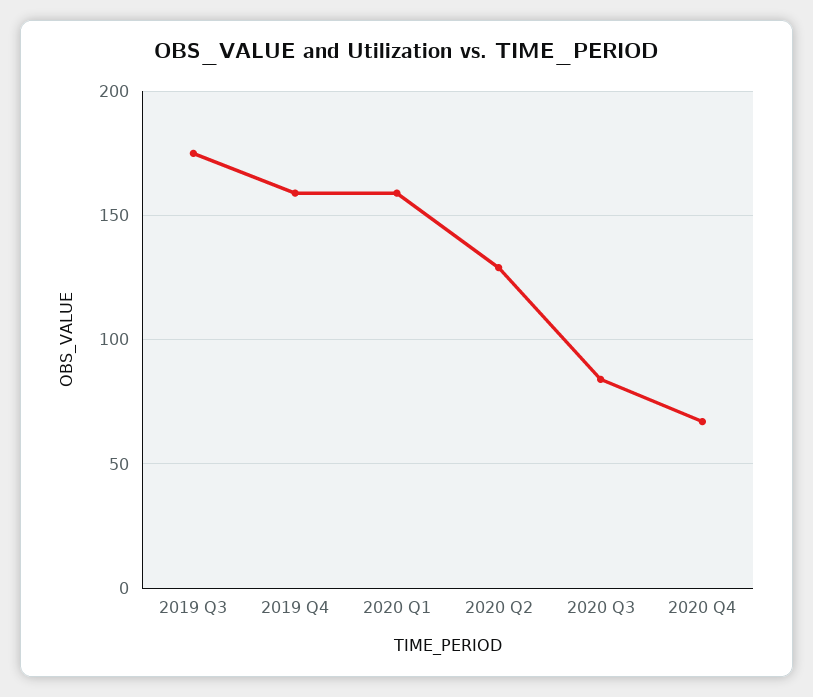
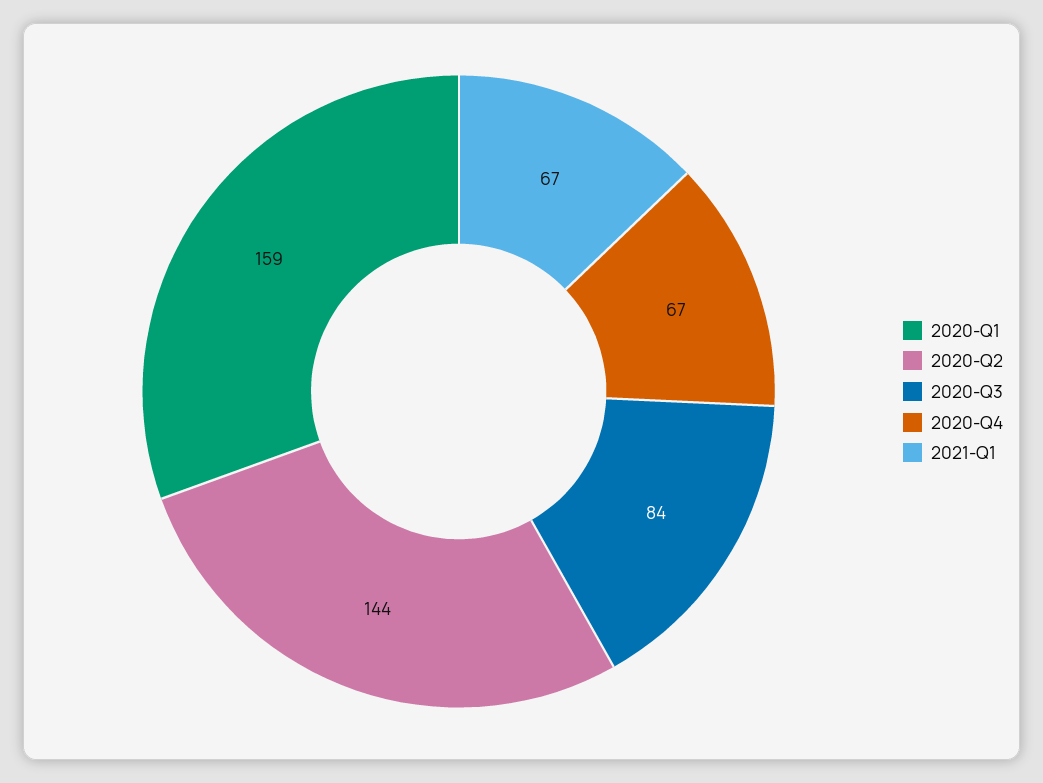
2019 Q3: 175 -> none
2019 Q4: 160 -> none
2020 Q2: 130 -> 144
2021-Q1: none -> 67

